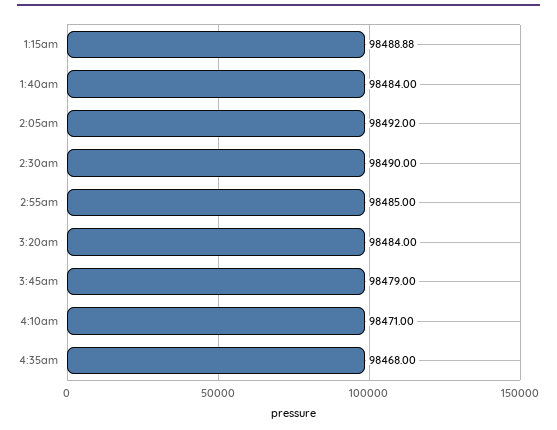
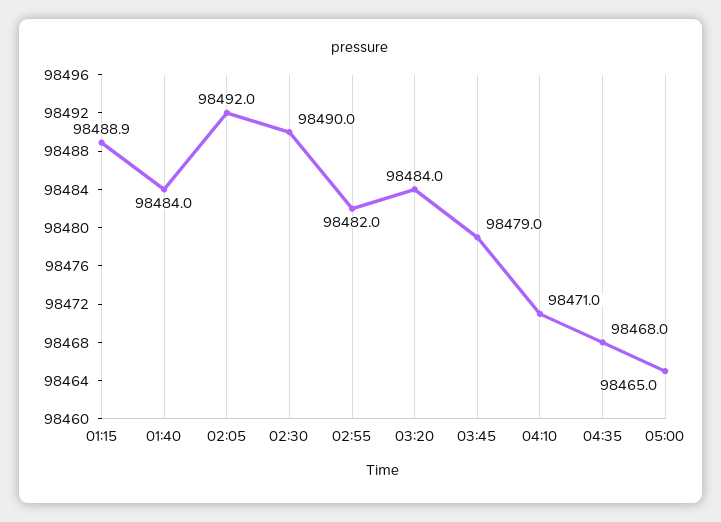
2:55am: 98485 -> 98482
05:00: none -> 98465

